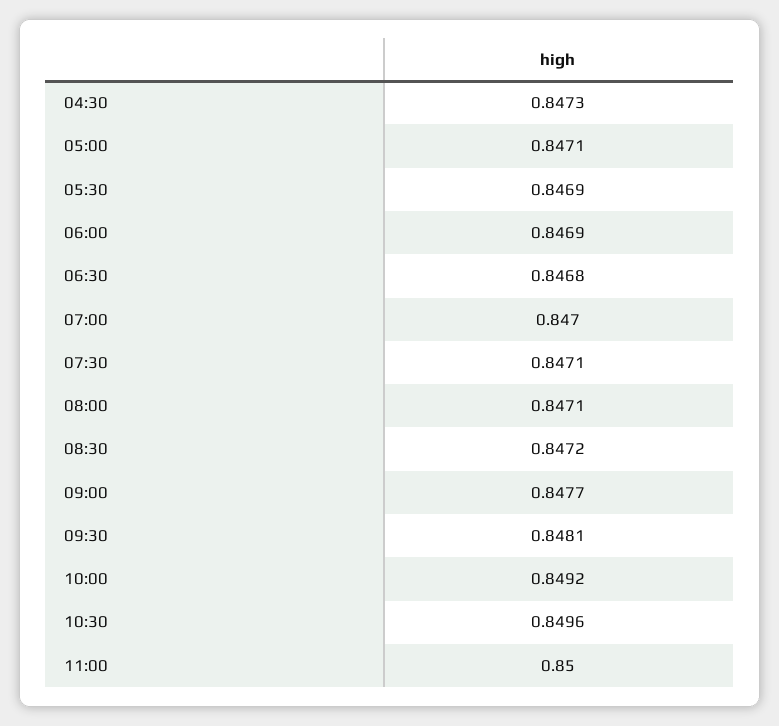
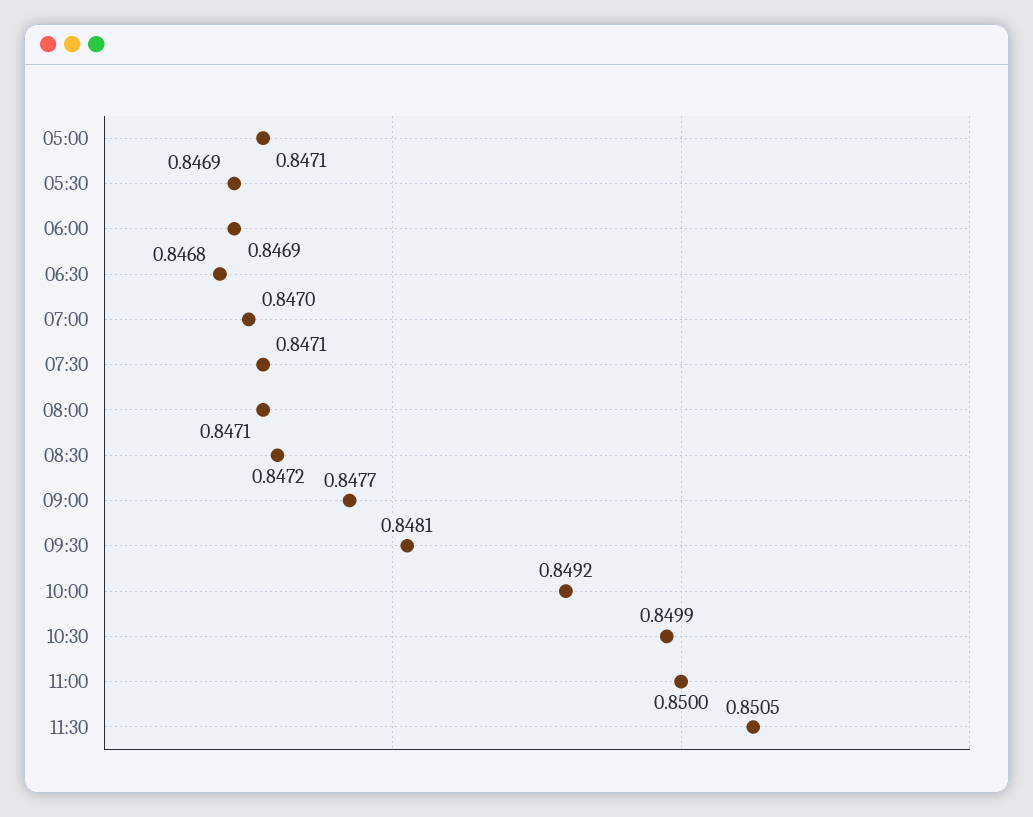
04:30: 0.8473 -> none
10:30: 0.8496 -> 0.8499
11:30: none -> 0.8505

